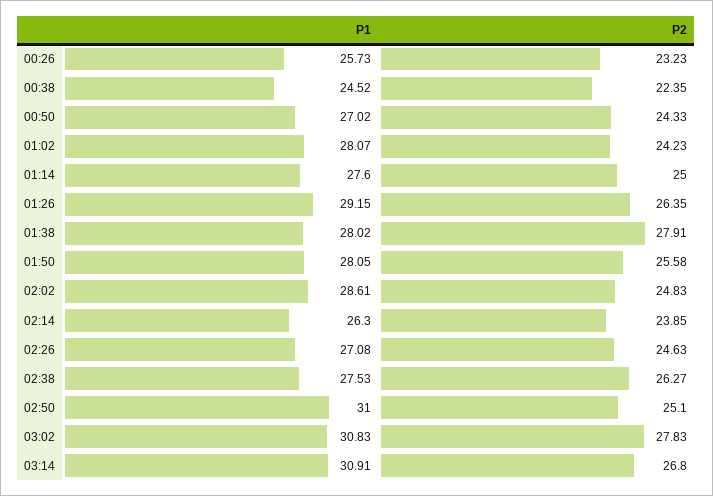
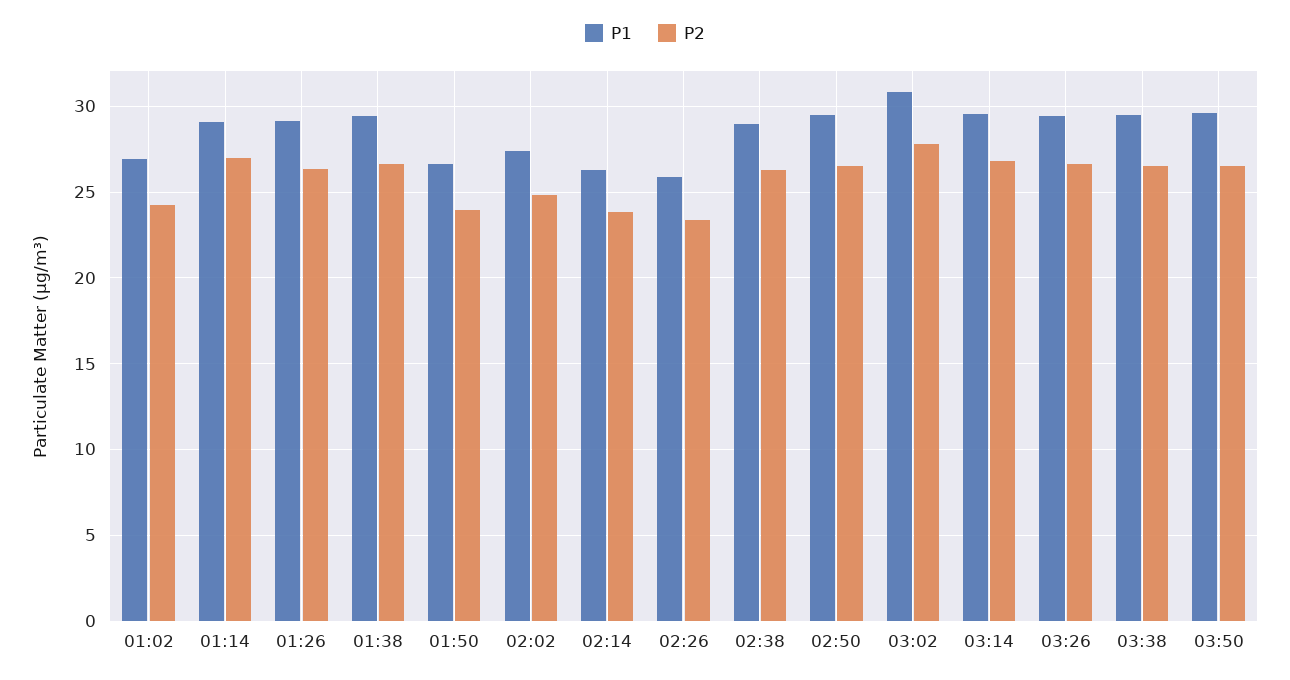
P1, 00:26: 25.73 -> none
P2, 00:26: 23.23 -> none
P1, 00:38: 24.52 -> none
P2, 00:38: 22.35 -> none
P1, 00:50: 27.02 -> none
P2, 00:50: 24.33 -> none
P1, 01:02: 28.07 -> 27
P1, 01:14: 27.6 -> 29
P2, 01:14: 25 -> 27
P1, 01:38: 28.02 -> 29.5
P2, 01:38: 27.91 -> 26.5
P1, 01:50: 28.05 -> 26.5
P2, 01:50: 25.58 -> 24
P1, 02:02: 28.61 -> 27.5
P1, 02:26: 27.08 -> 26
P2, 02:26: 24.63 -> 23.5
P1, 02:38: 27.53 -> 29
P1, 02:50: 31 -> 29.5
P2, 02:50: 25.1 -> 26.5
P1, 03:14: 30.91 -> 29.5
P1, 03:26: none -> 29.5
P2, 03:26: none -> 26.5
P1, 03:38: none -> 29.5
P2, 03:38: none -> 26.5
P1, 03:50: none -> 29.5
P2, 03:50: none -> 26.5

